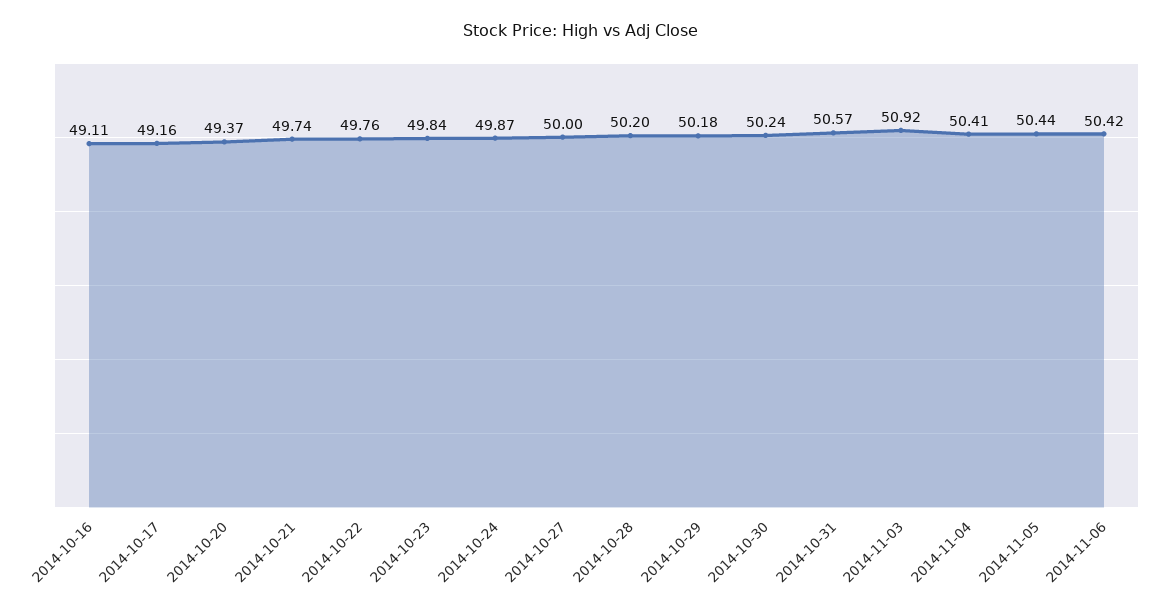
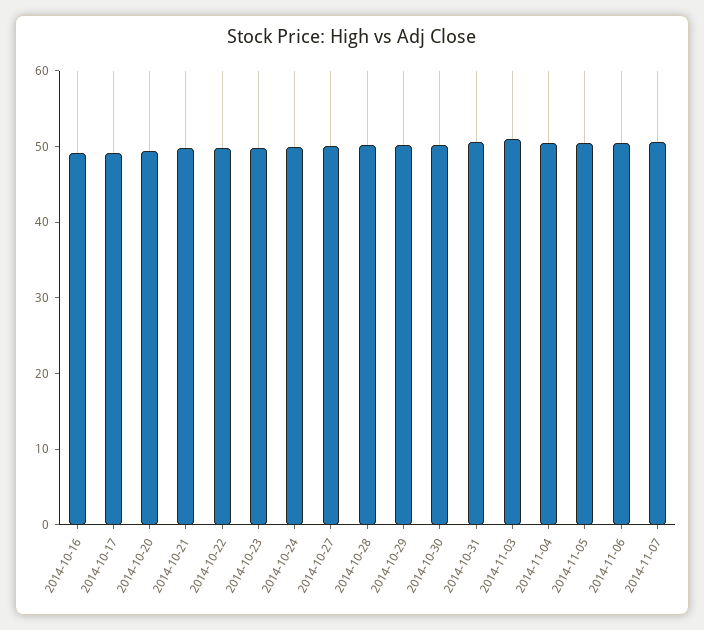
2014-11-07: none -> 50

